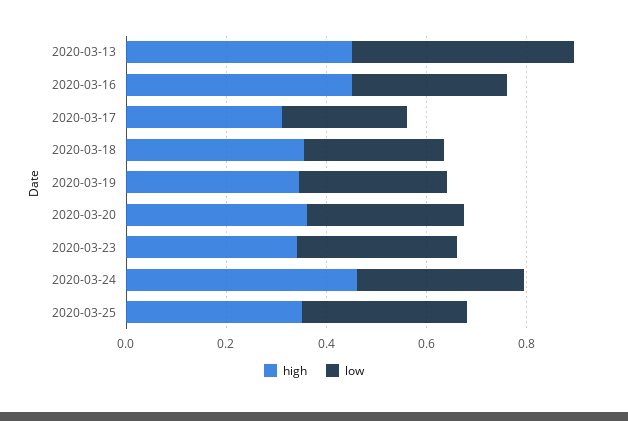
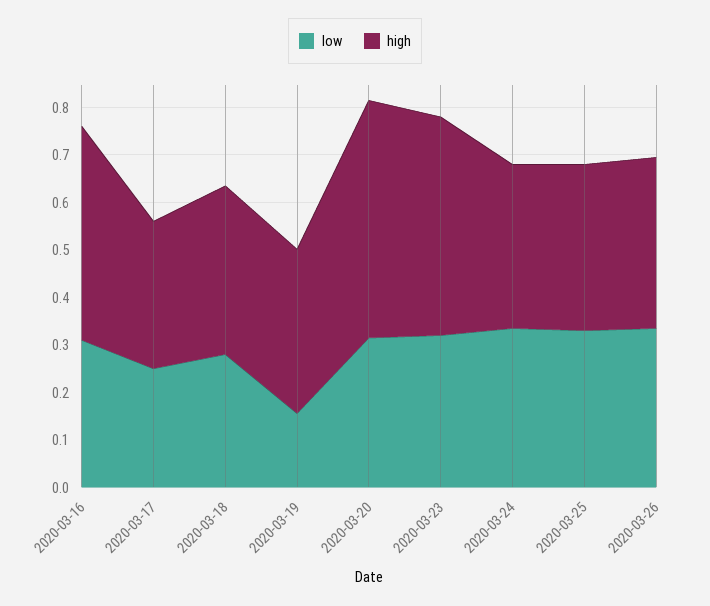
high, 2020-03-13: 0.45 -> none
low, 2020-03-13: 0.45 -> none
low, 2020-03-19: 0.3 -> 0.16
high, 2020-03-20: 0.35 -> 0.5
high, 2020-03-23: 0.35 -> 0.46
high, 2020-03-24: 0.45 -> 0.34
low, 2020-03-26: none -> 0.34
high, 2020-03-26: none -> 0.36

